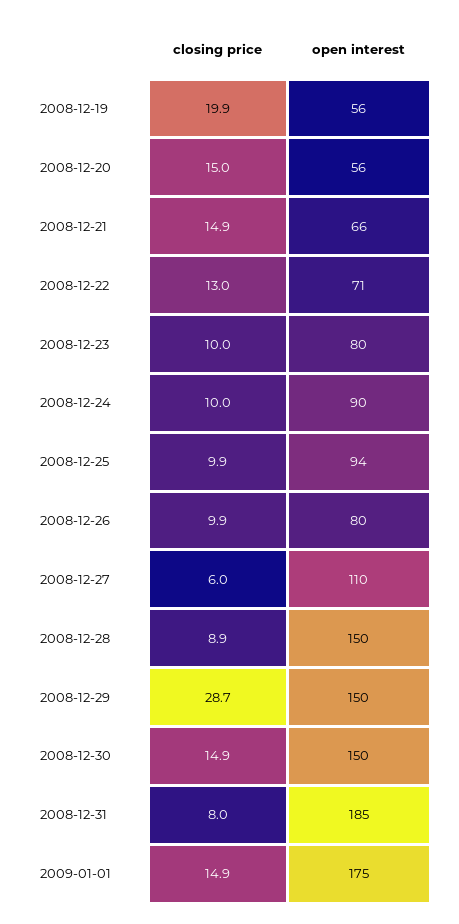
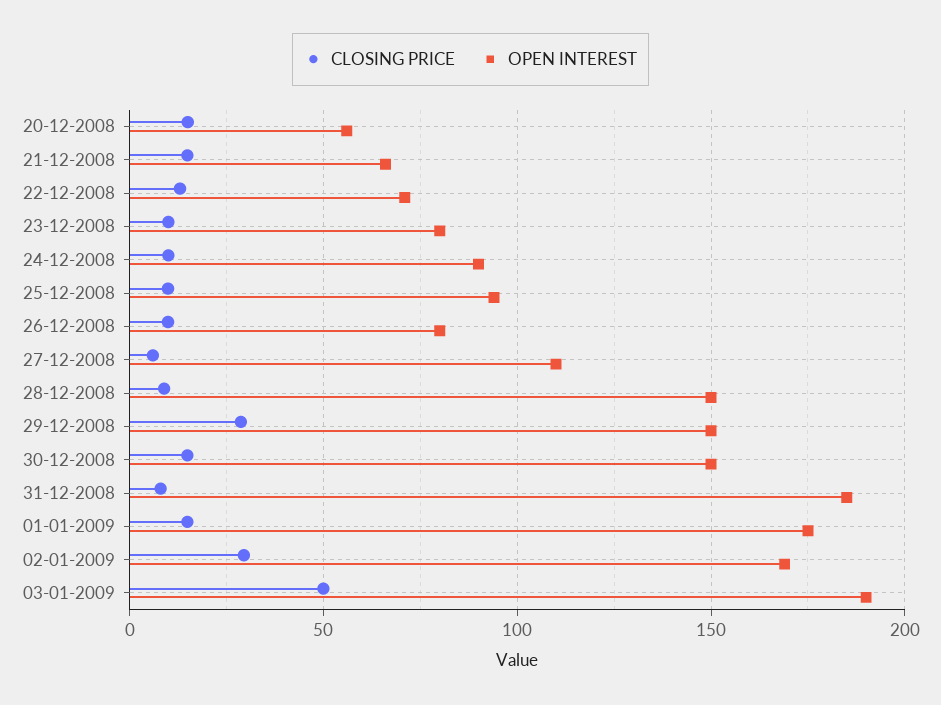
closing price, 2008-12-19: 19.9 -> none
open interest, 2008-12-19: 56 -> none
closing price, 02-01-2009: none -> 30
open interest, 02-01-2009: none -> 170
closing price, 03-01-2009: none -> 50
open interest, 03-01-2009: none -> 190

